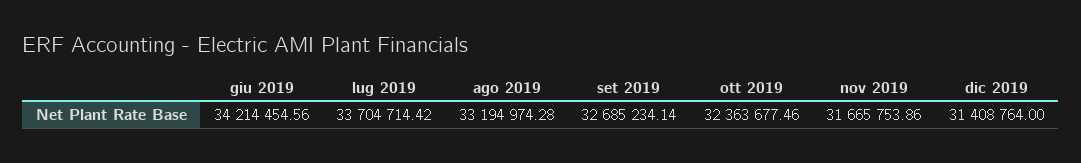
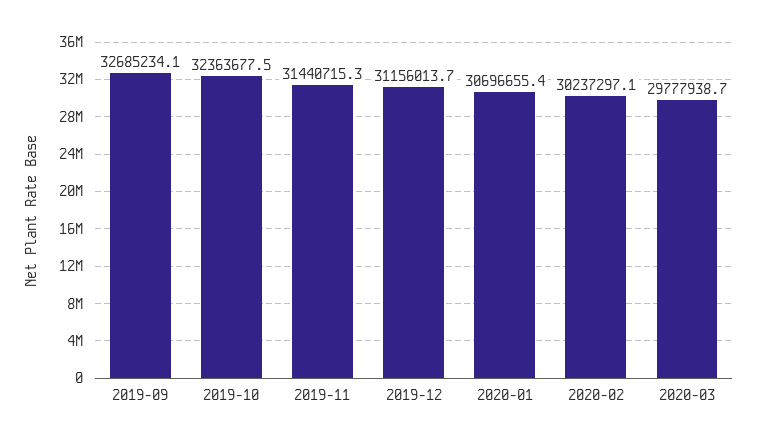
giu 2019: 34214454.56 -> none
lug 2019: 33704714.42 -> none
ago 2019: 33194974.28 -> none
nov 2019: 31665753.86 -> 31440715.3
dic 2019: 31408764 -> 31156013.7
2020-01: none -> 30696655.4
2020-02: none -> 30237297.1
2020-03: none -> 29777938.7

